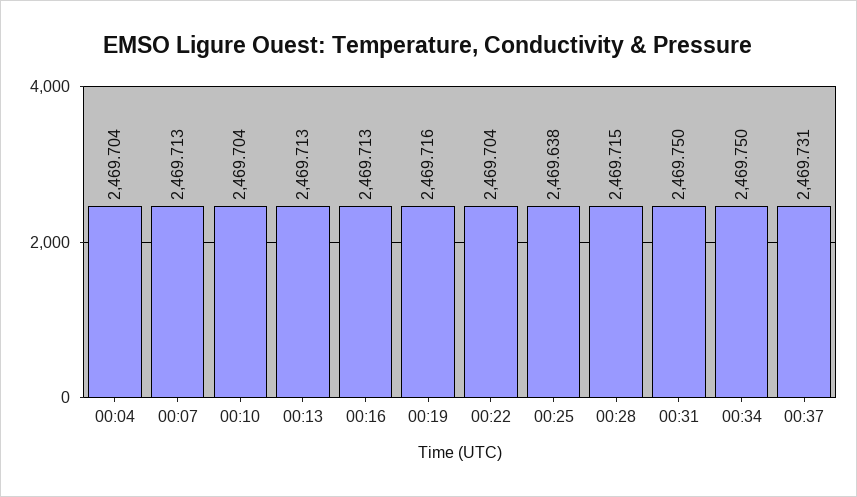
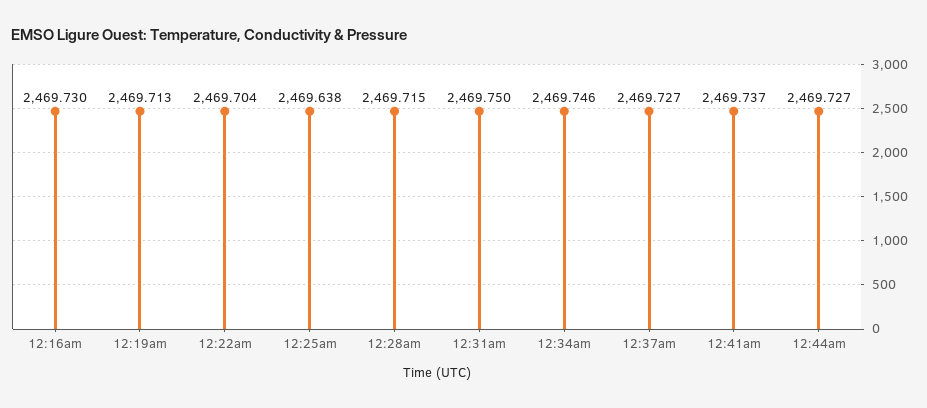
00:04: 2469.704 -> none
00:07: 2469.713 -> none
00:10: 2469.704 -> none
00:13: 2469.713 -> none
00:16: 2469.713 -> 2469.73
00:19: 2469.716 -> 2469.713
00:34: 2469.75 -> 2469.746
00:37: 2469.731 -> 2469.727
12:41am: none -> 2469.737
12:44am: none -> 2469.727

